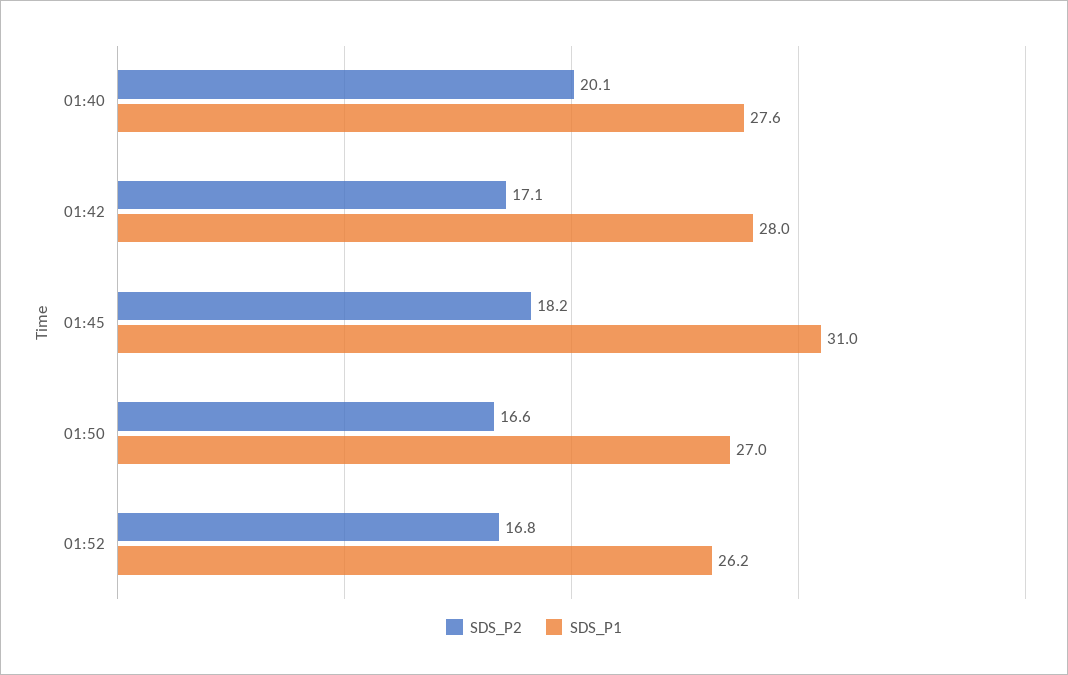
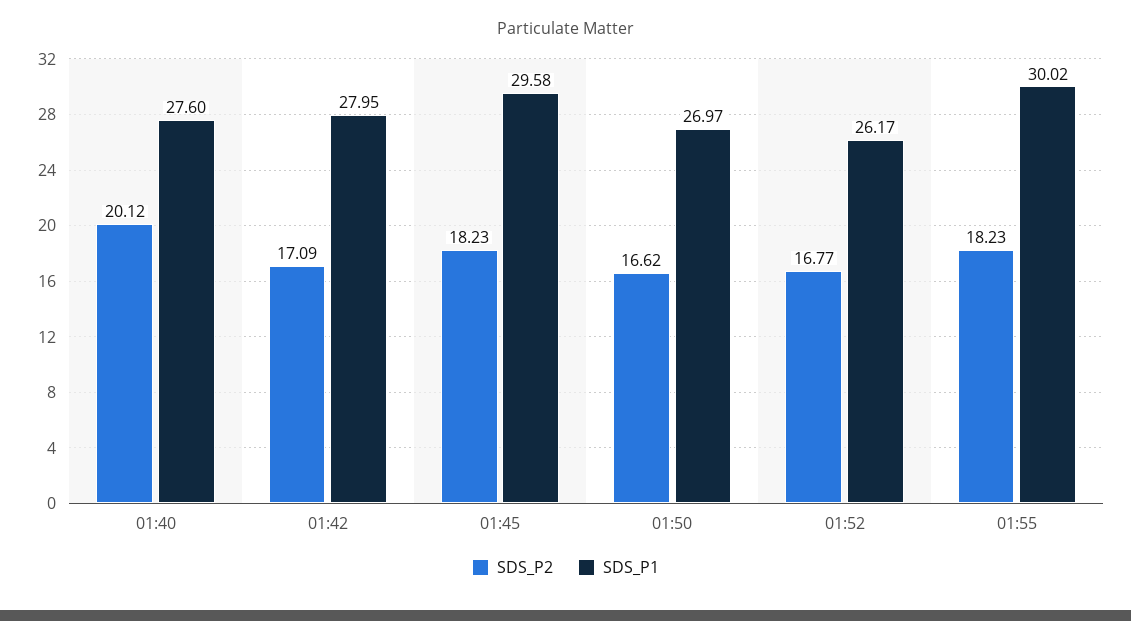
SDS_P1, 01:45: 31 -> 29.58
SDS_P2, 01:55: none -> 18.23
SDS_P1, 01:55: none -> 30.02

